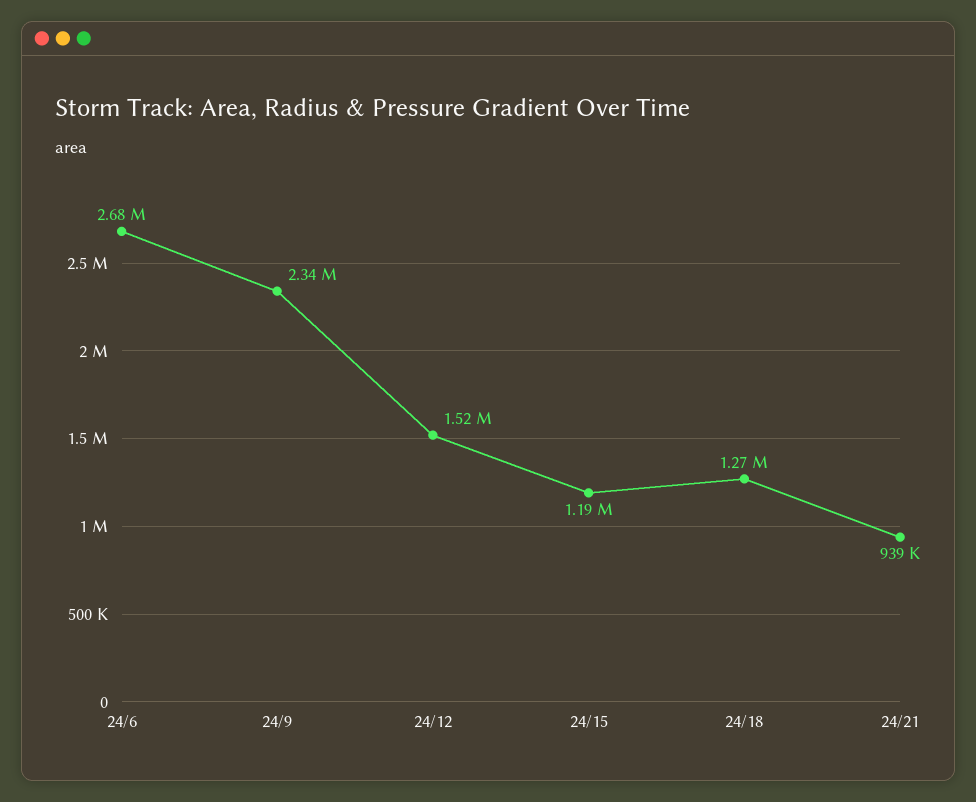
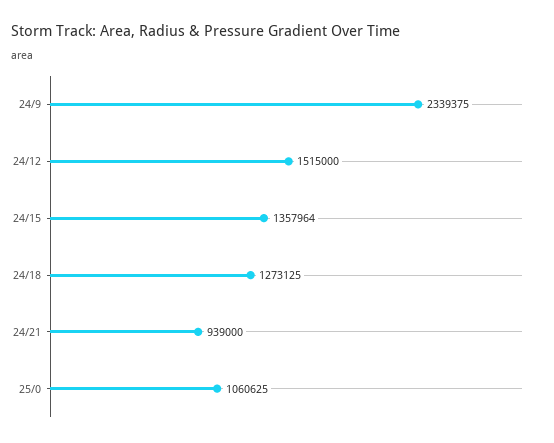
24/6: 2680000 -> none
24/15: 1190000 -> 1357964
25/0: none -> 1060625

